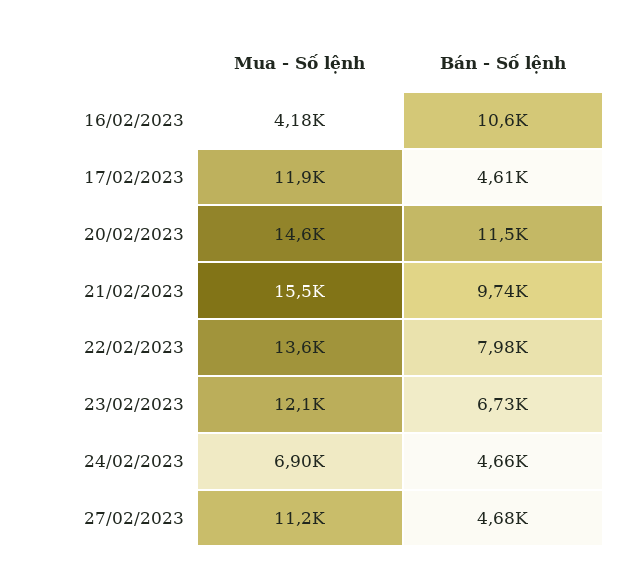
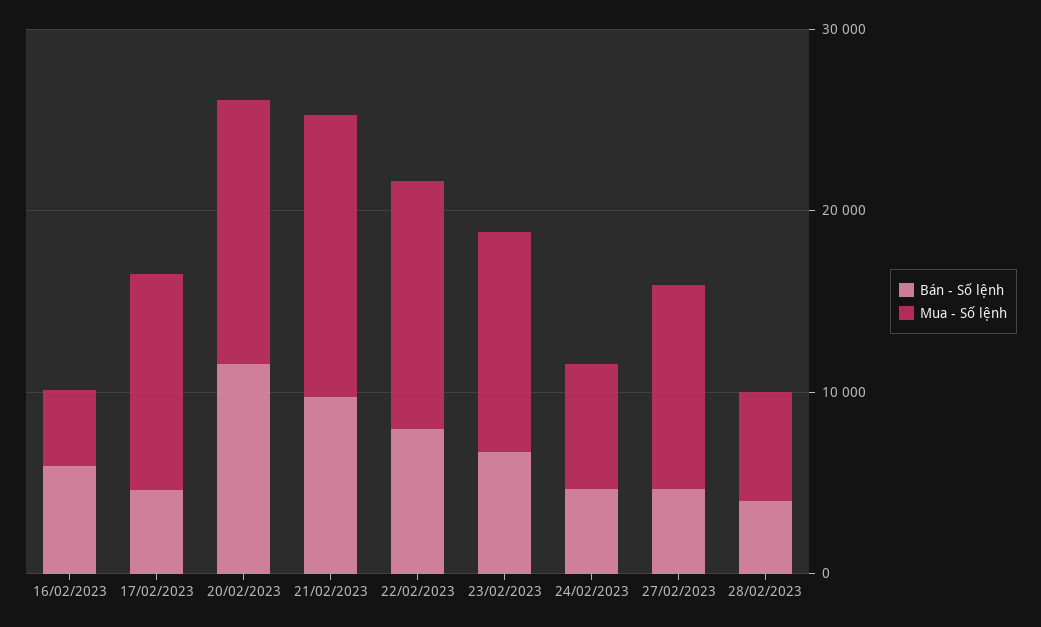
Bán - Số lệnh, 16/02/2023: 10600 -> 6000
Bán - Số lệnh, 28/02/2023: none -> 4000
Mua - Số lệnh, 28/02/2023: none -> 6000

